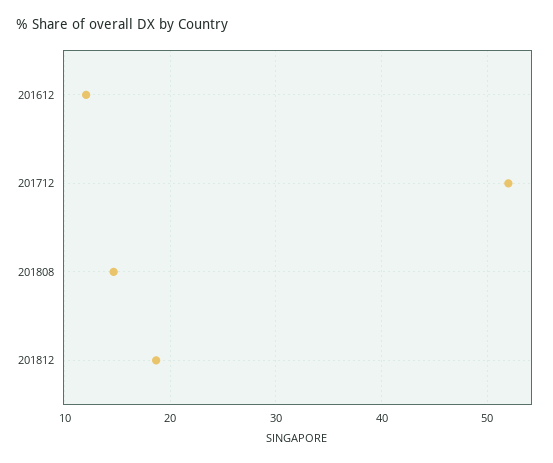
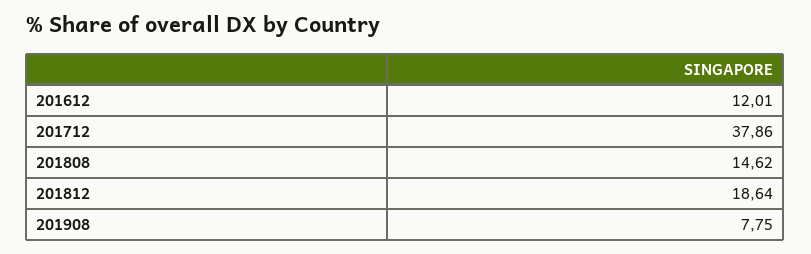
201712: 52 -> 37.86
201908: none -> 7.75

